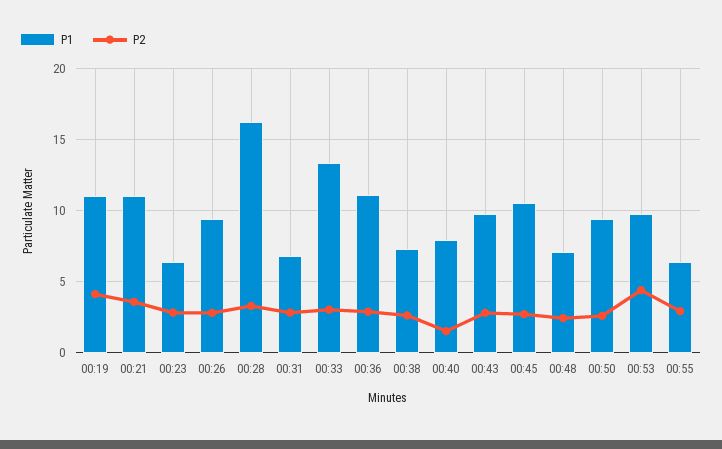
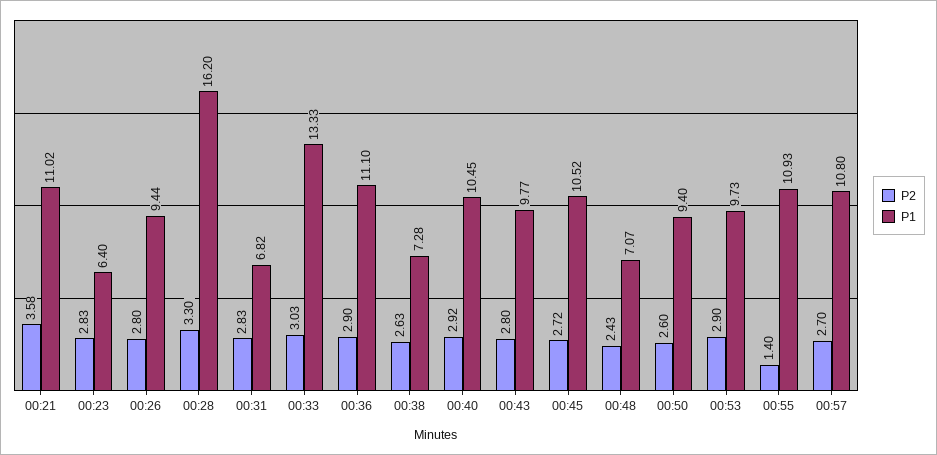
P1, 00:19: 11 -> none
P2, 00:19: 4 -> none
P1, 00:40: 8 -> 10.45
P2, 00:40: 1.5 -> 2.92
P2, 00:53: 4.5 -> 2.9
P1, 00:55: 6.5 -> 10.93
P2, 00:55: 3 -> 1.4
P2, 00:57: none -> 2.7
P1, 00:57: none -> 10.8

